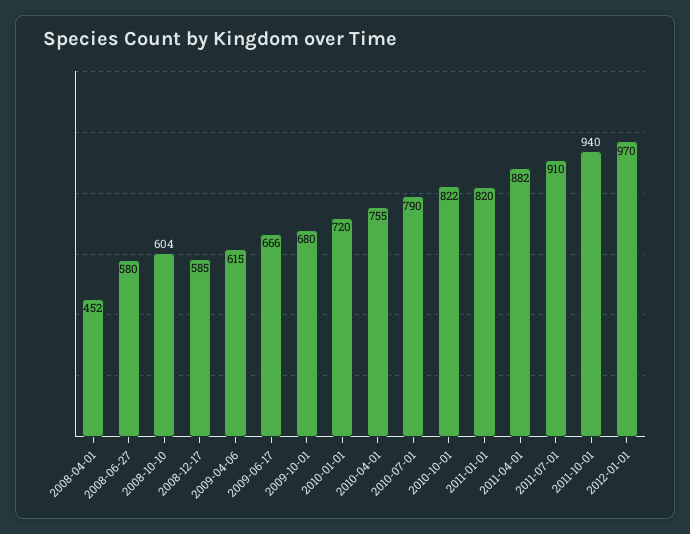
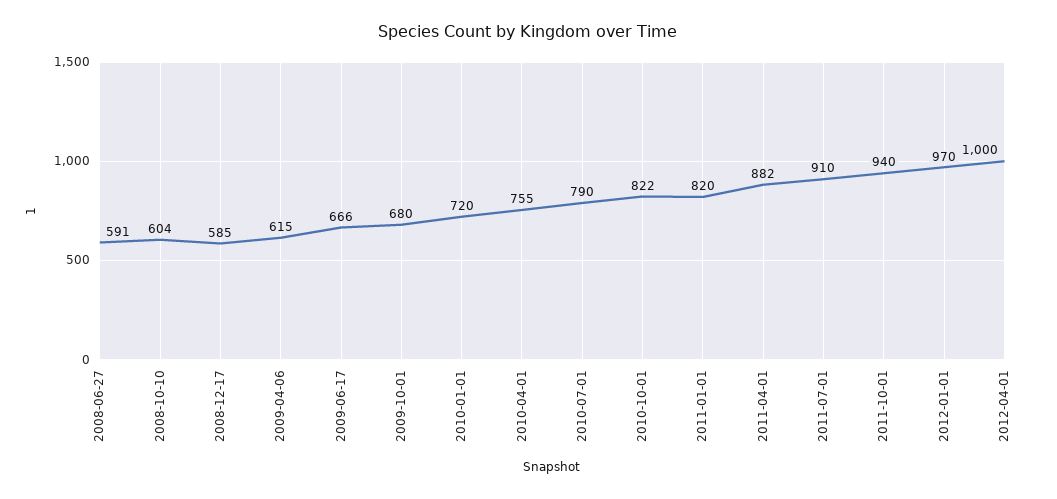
2008-04-01: 452 -> none
2008-06-27: 580 -> 591
2012-04-01: none -> 1000

